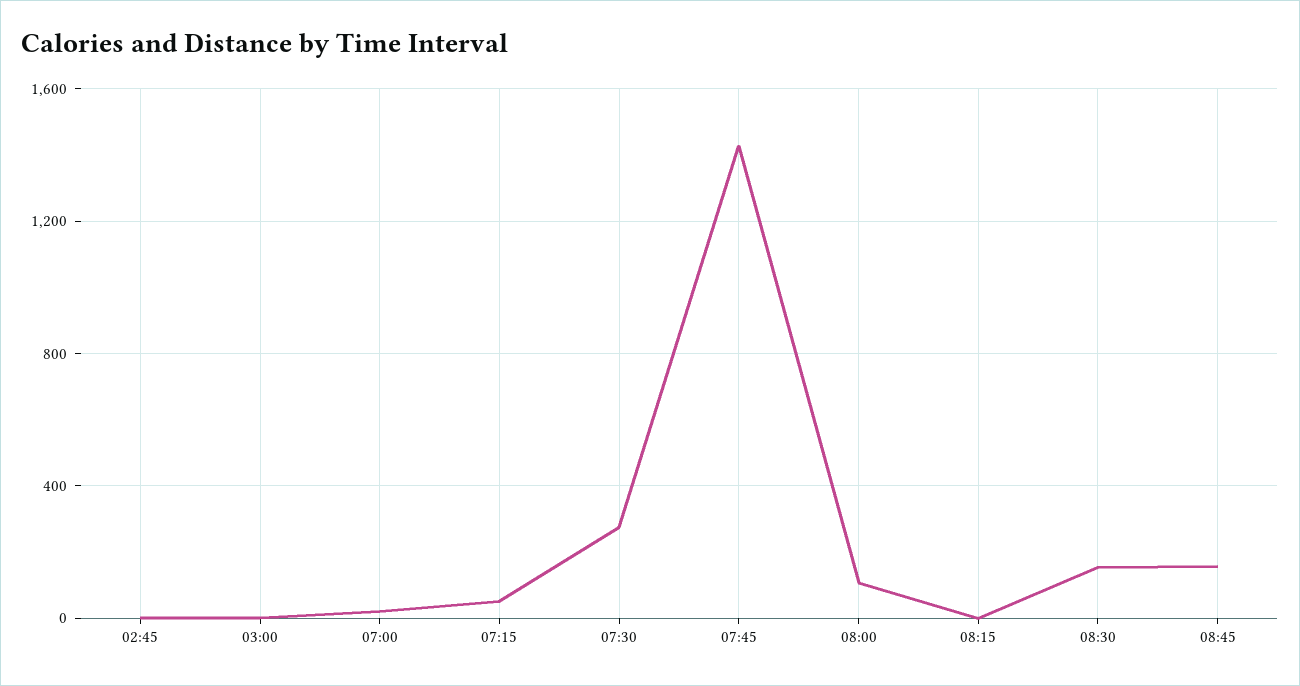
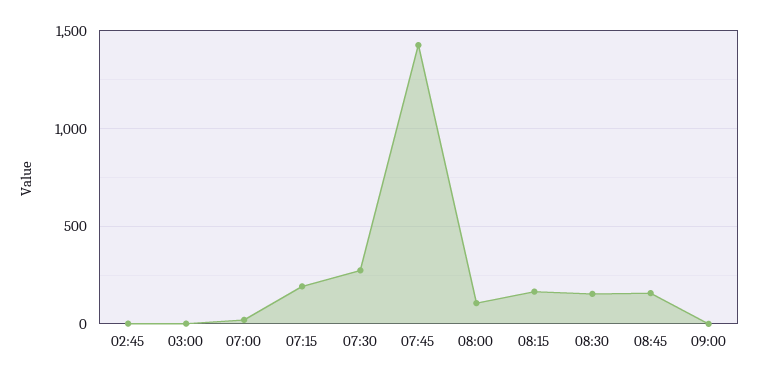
07:15: 50 -> 200
08:15: 0 -> 150
09:00: none -> 0

